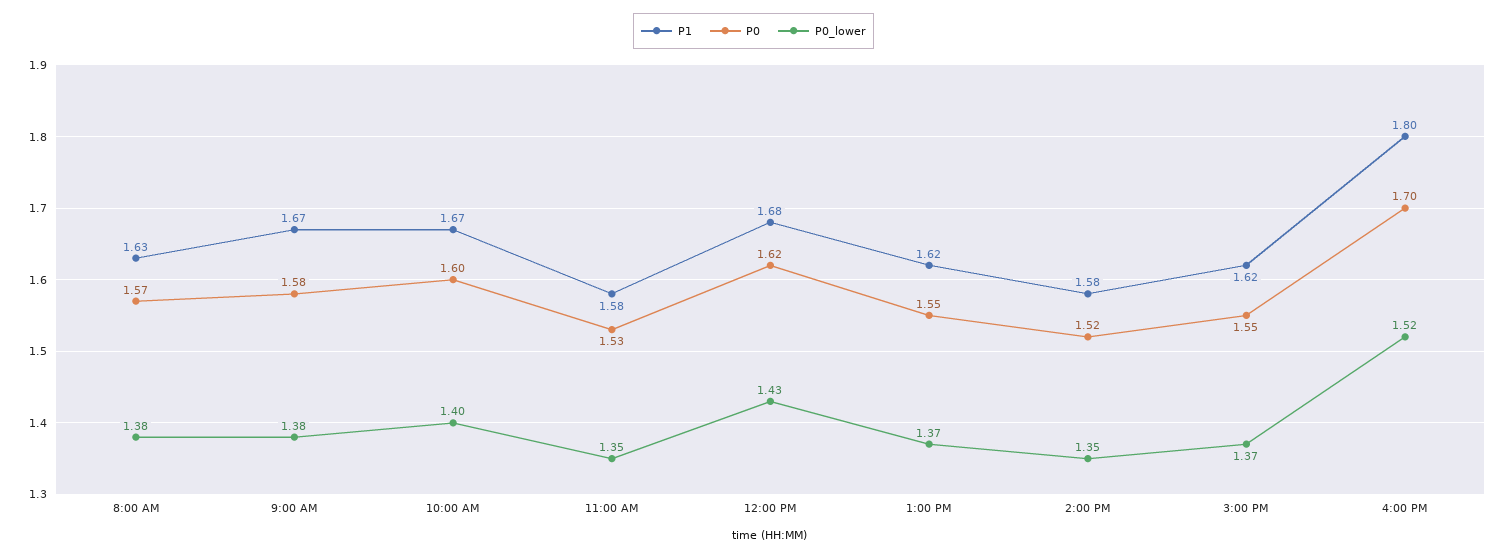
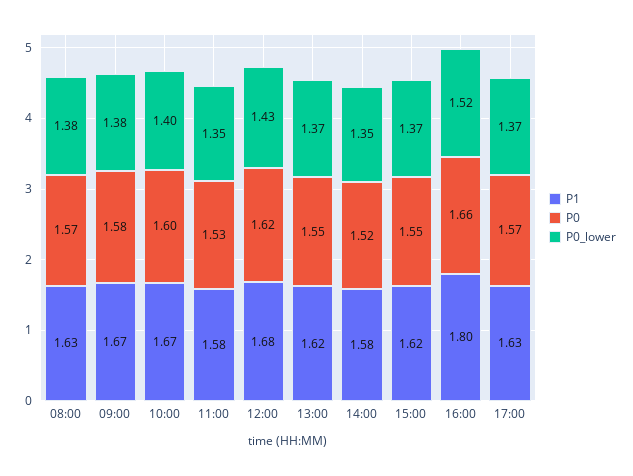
P0, 4:00 PM: 1.7 -> 1.66
P1, 17:00: none -> 1.63
P0, 17:00: none -> 1.57
P0_lower, 17:00: none -> 1.37

